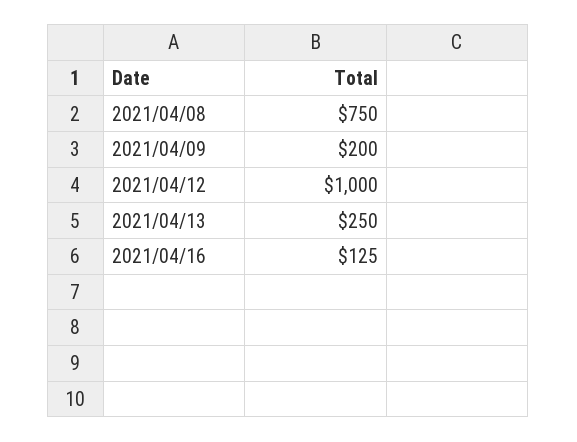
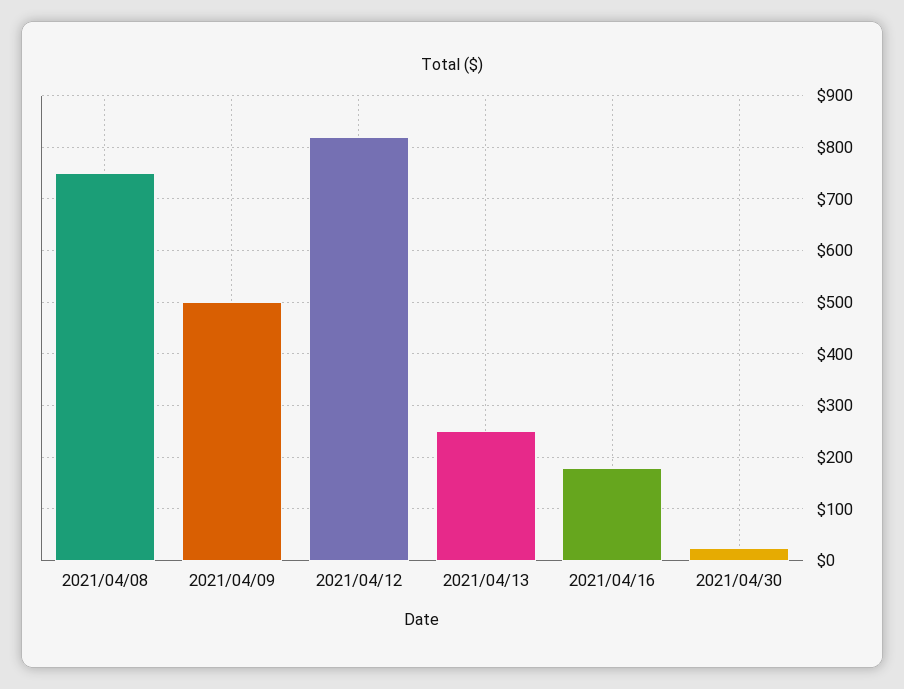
2021/04/09: 200 -> 500
2021/04/12: 1000 -> 820
2021/04/16: 125 -> 180
2021/04/30: none -> 20

